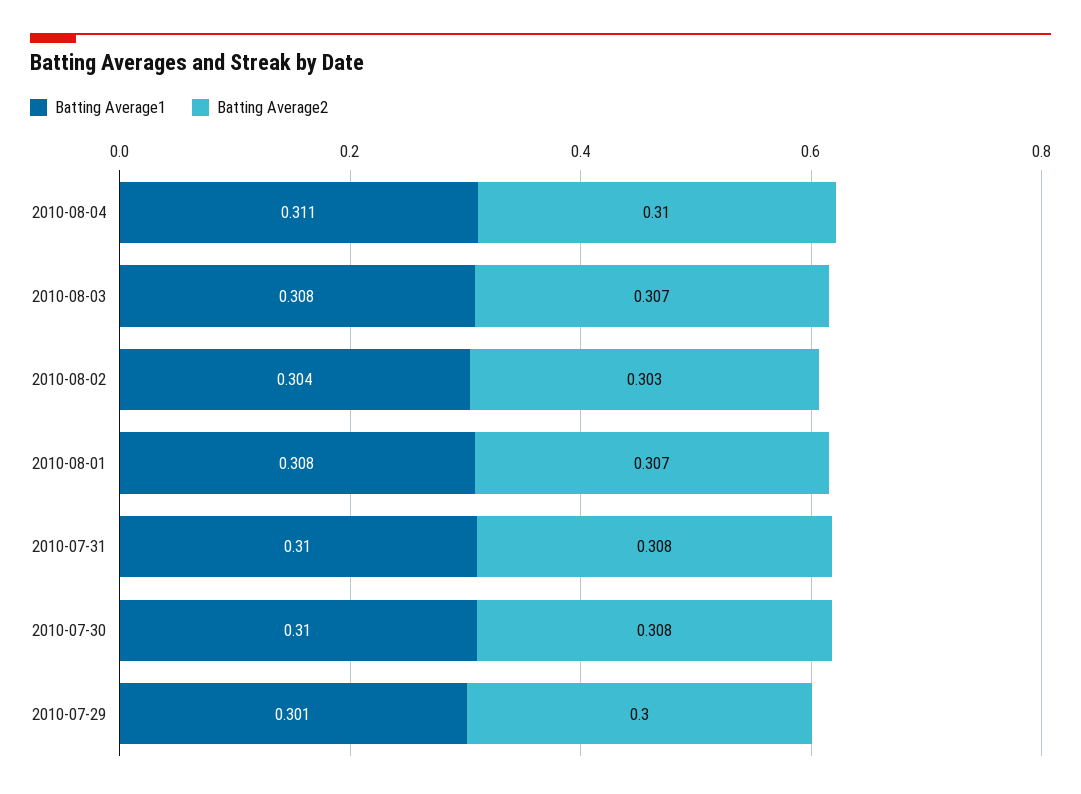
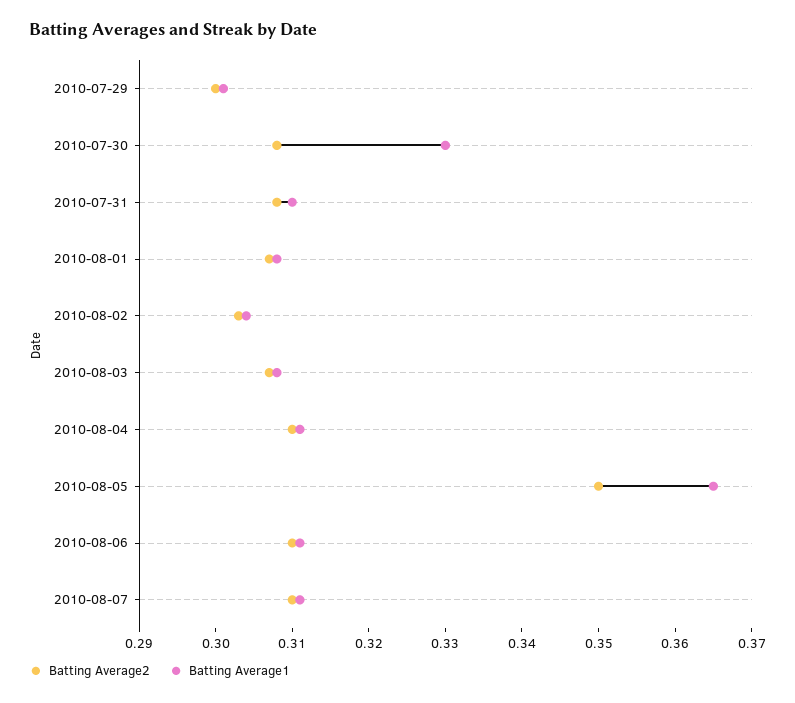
Batting Average1, 2010-07-30: 0.31 -> 0.33
Batting Average2, 2010-08-05: none -> 0.35
Batting Average1, 2010-08-05: none -> 0.365
Batting Average2, 2010-08-06: none -> 0.31
Batting Average1, 2010-08-06: none -> 0.31
Batting Average2, 2010-08-07: none -> 0.31
Batting Average1, 2010-08-07: none -> 0.31

